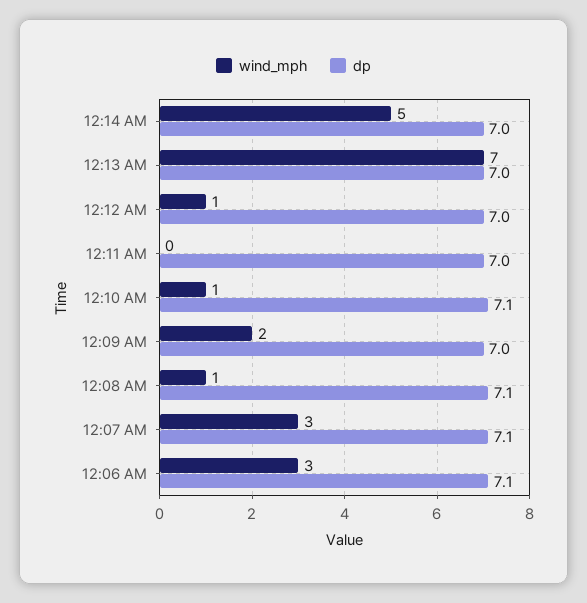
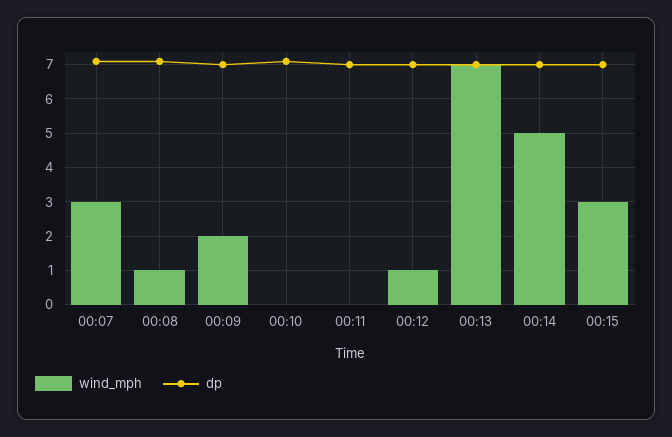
wind_mph, 12:10 AM: 1 -> 0
wind_mph, 12:06 AM: 3 -> none
dp, 12:06 AM: 7.1 -> none
wind_mph, 00:15: none -> 3
dp, 00:15: none -> 7

